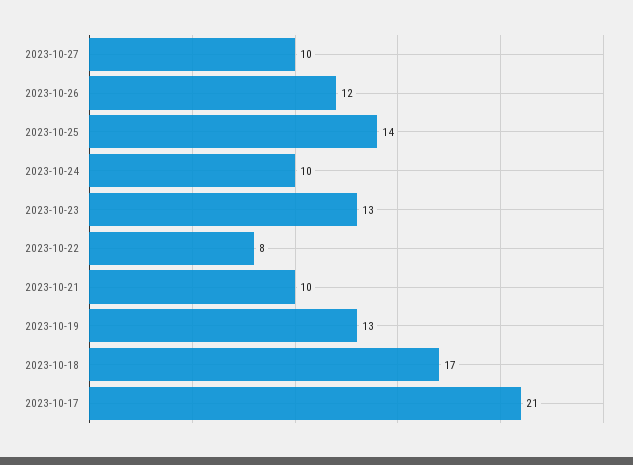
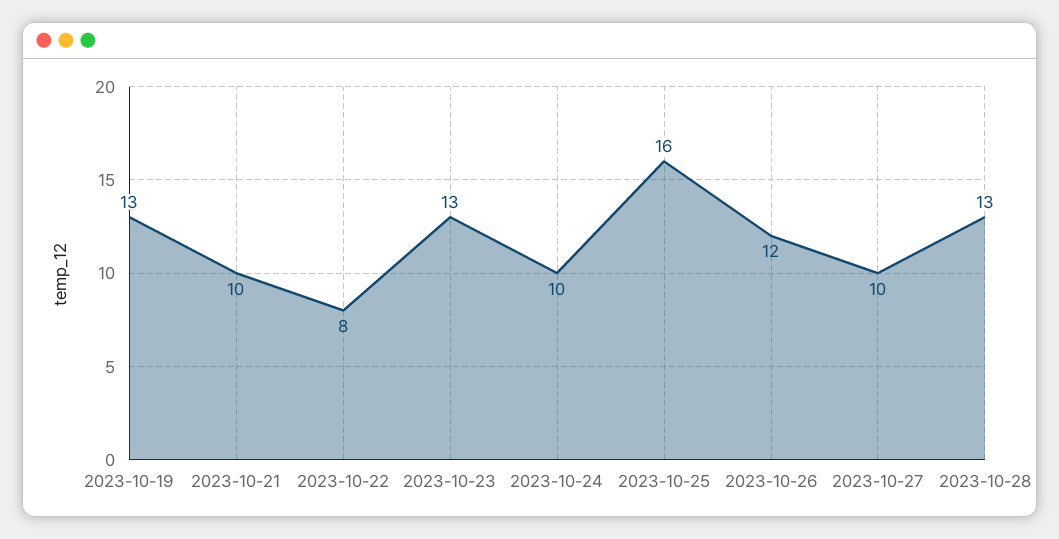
2023-10-25: 14 -> 16
2023-10-18: 17 -> none
2023-10-17: 21 -> none
2023-10-28: none -> 13

